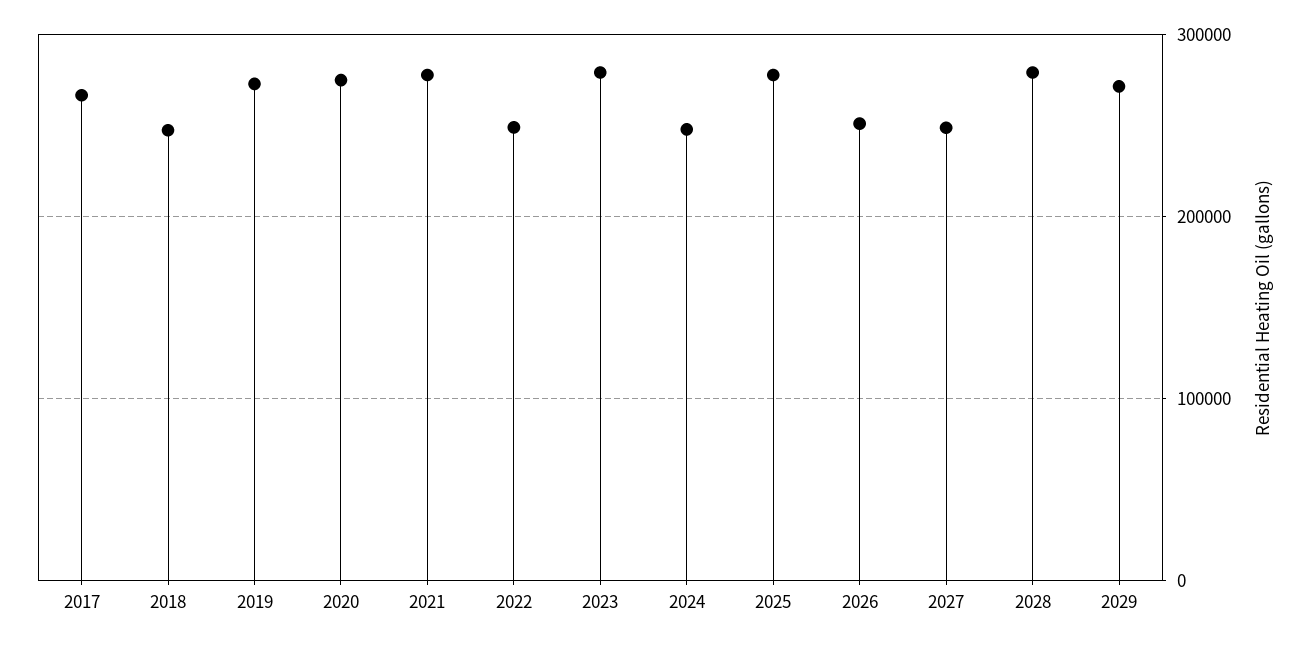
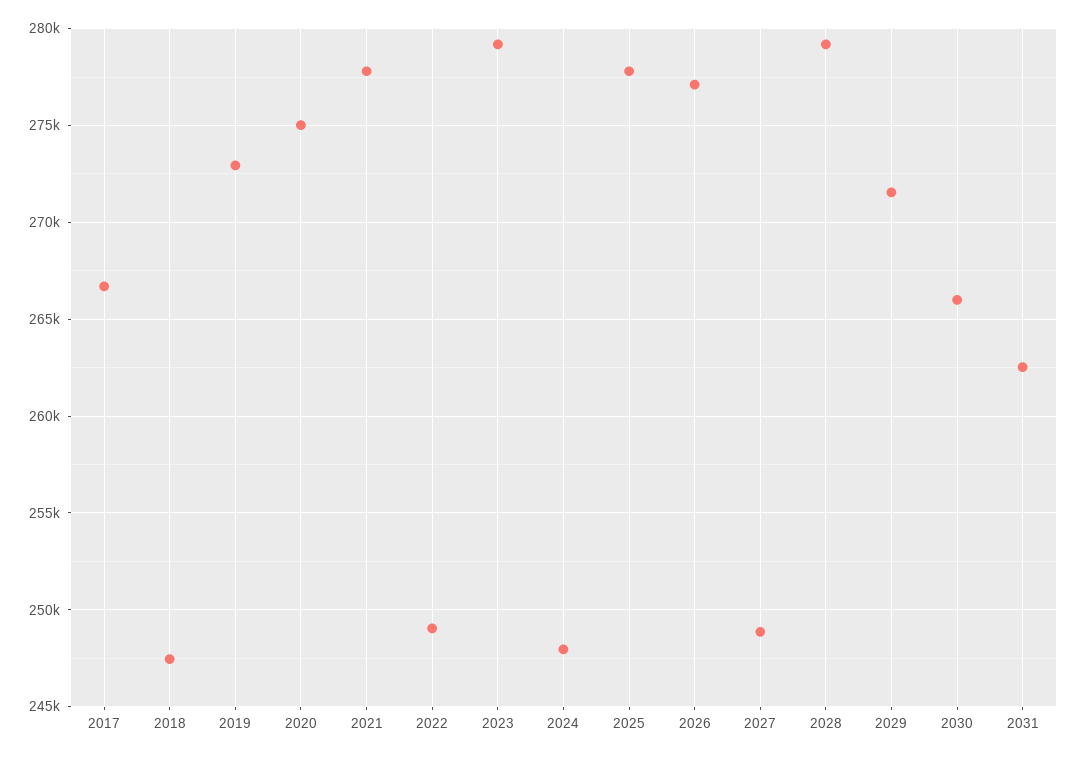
2026: 250000 -> 277000
2030: none -> 266000
2031: none -> 262500

